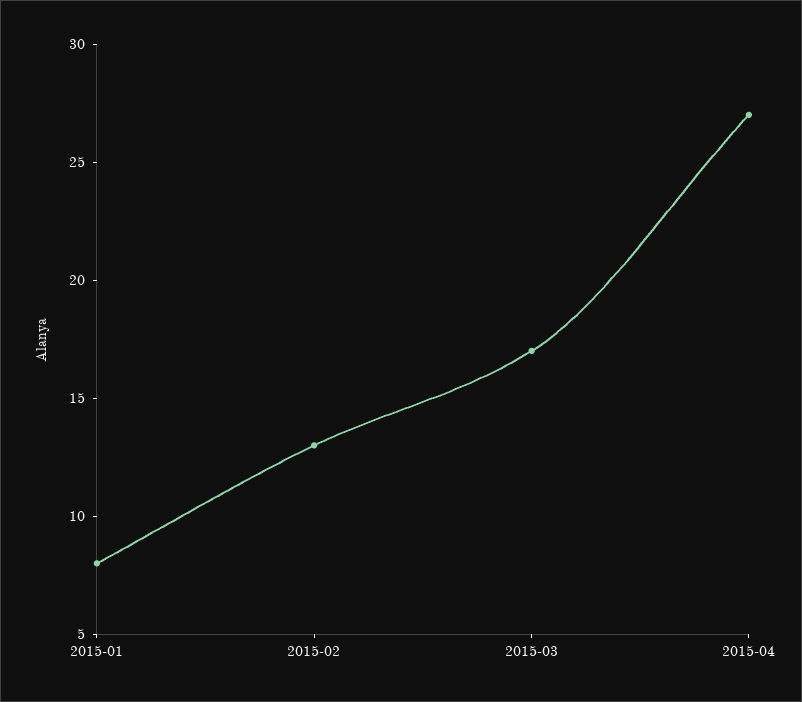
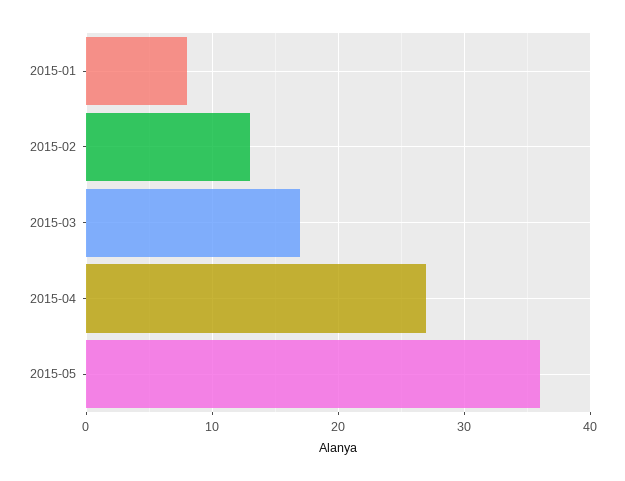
2015-05: none -> 36

